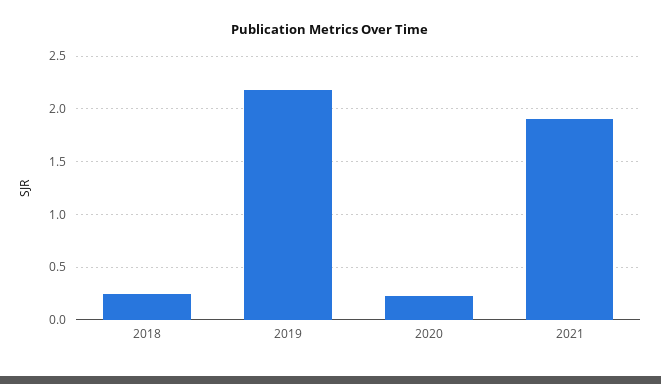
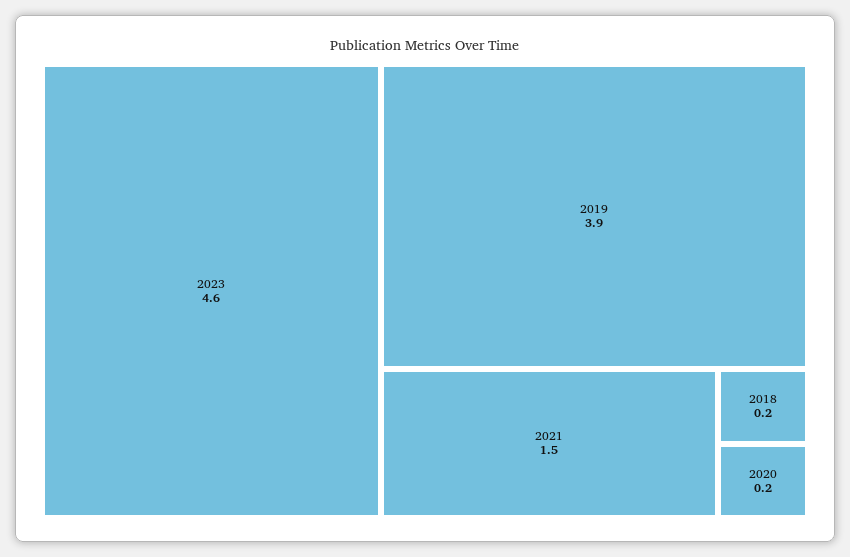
2019: 2.2 -> 3.9
2021: 1.9 -> 1.5
2023: none -> 4.6

